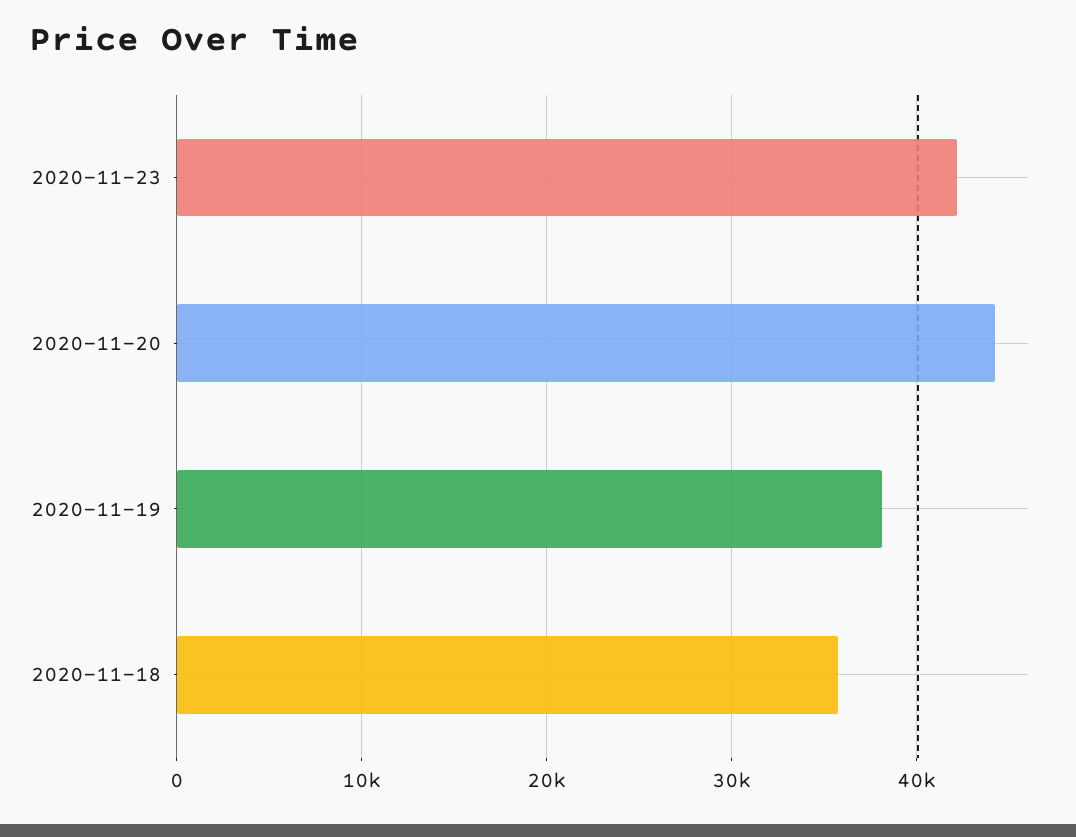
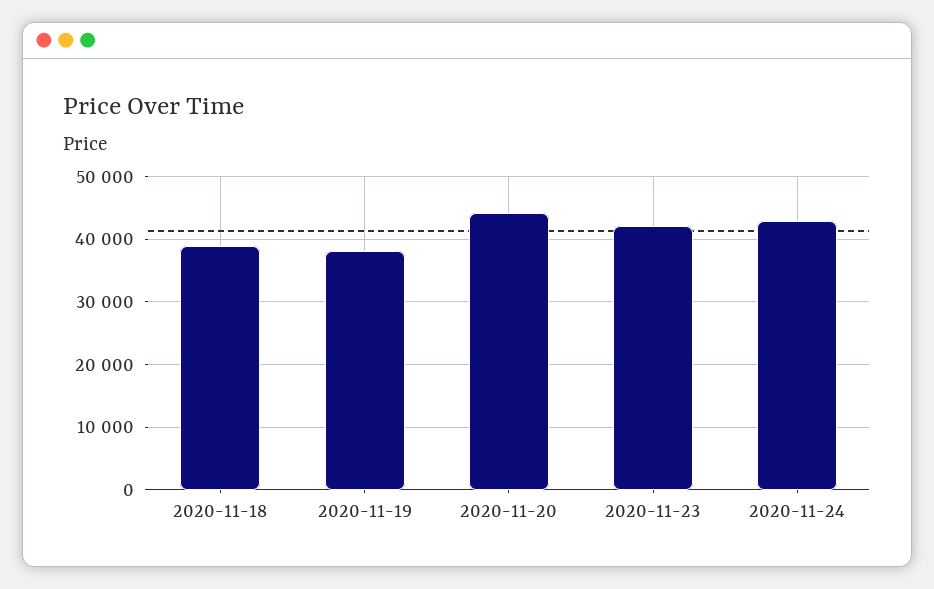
2020-11-18: 36000 -> 39000
2020-11-24: none -> 43000

